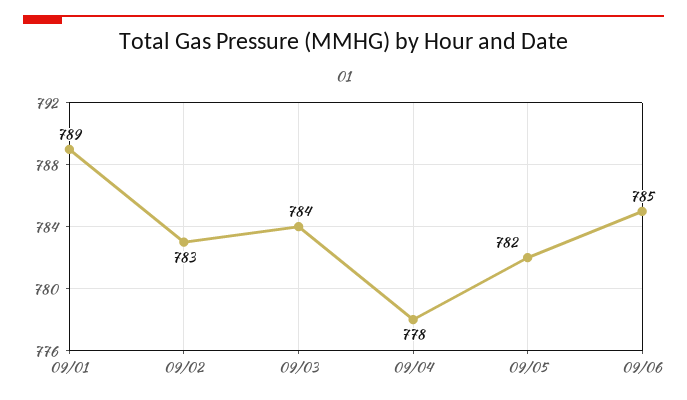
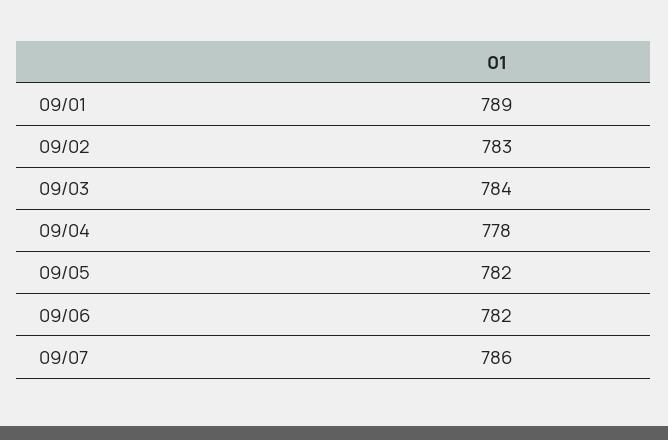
09/06: 785 -> 782
09/07: none -> 786

